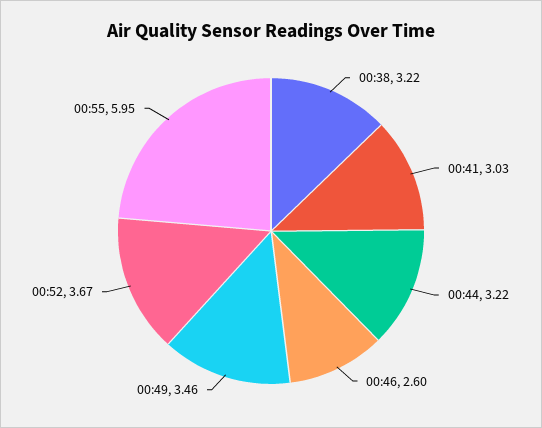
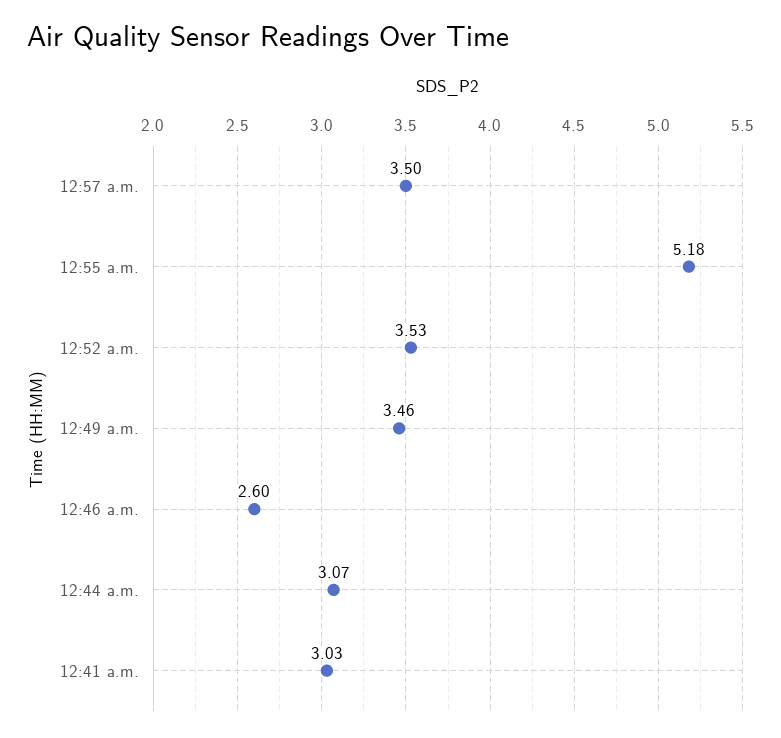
00:38: 3.22 -> none
00:44: 3.22 -> 3.07
00:52: 3.67 -> 3.53
00:55: 5.95 -> 5.18
12:57 a.m.: none -> 3.5

